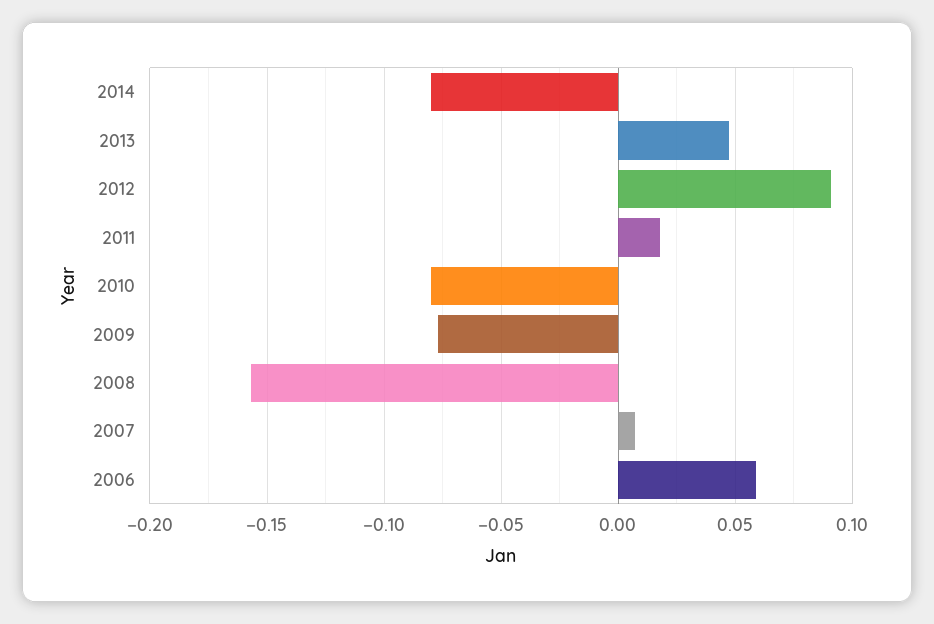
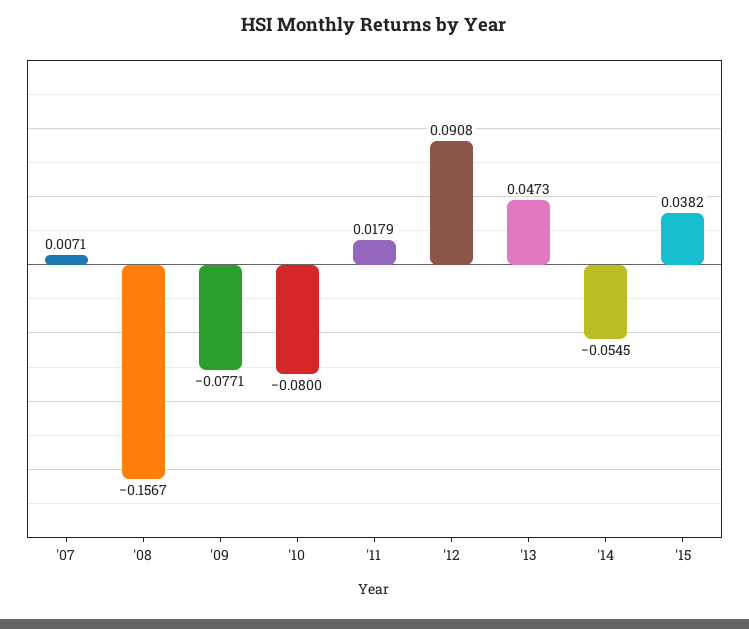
2014: -0.08 -> -0.0545
2006: 0.06 -> none
'15: none -> 0.0382

